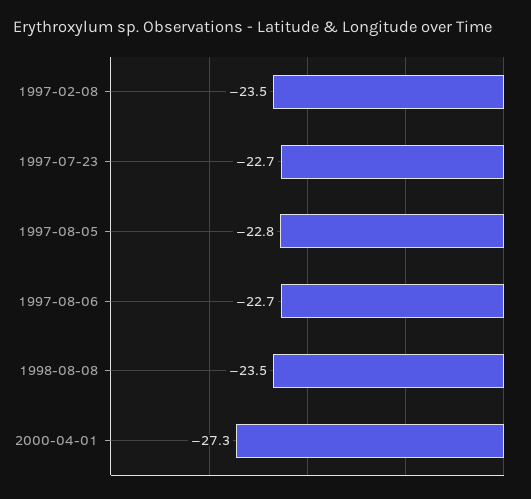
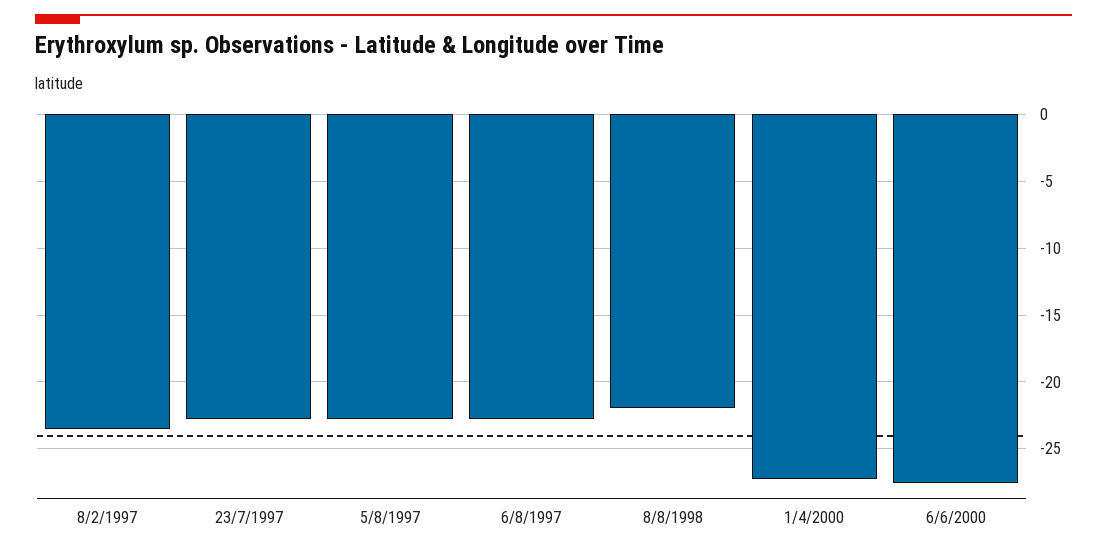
1998-08-08: -23.5 -> -22
6/6/2000: none -> -27.5

